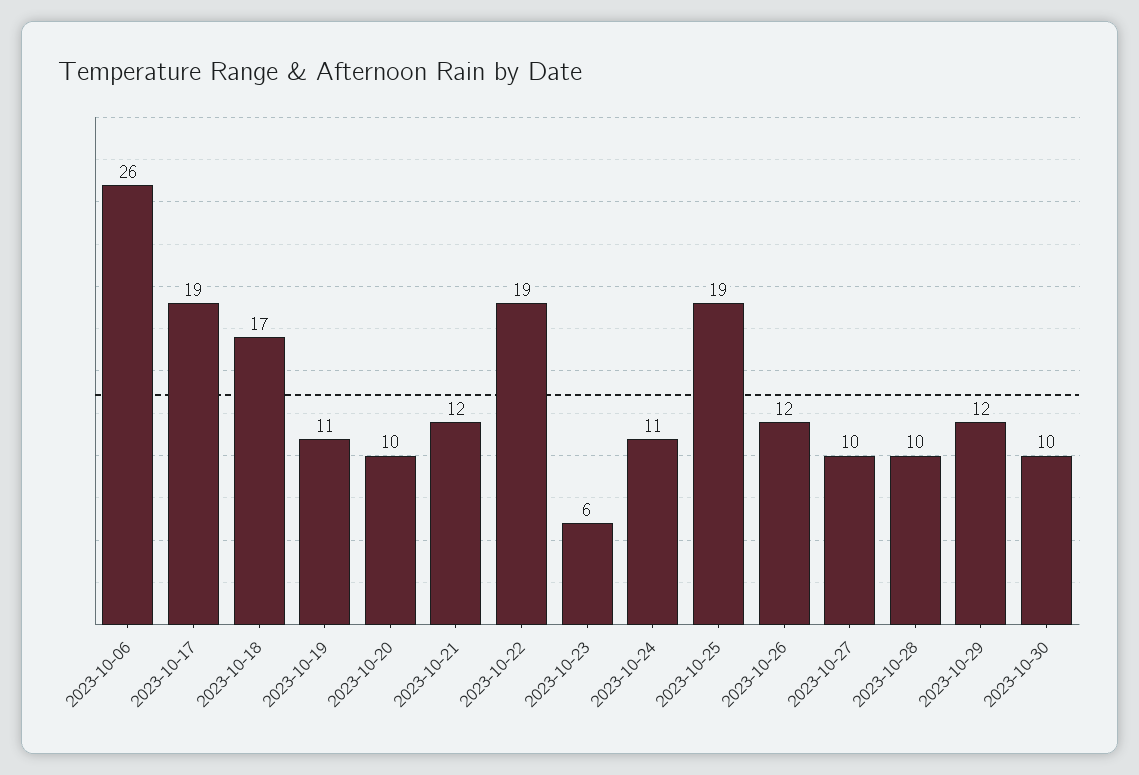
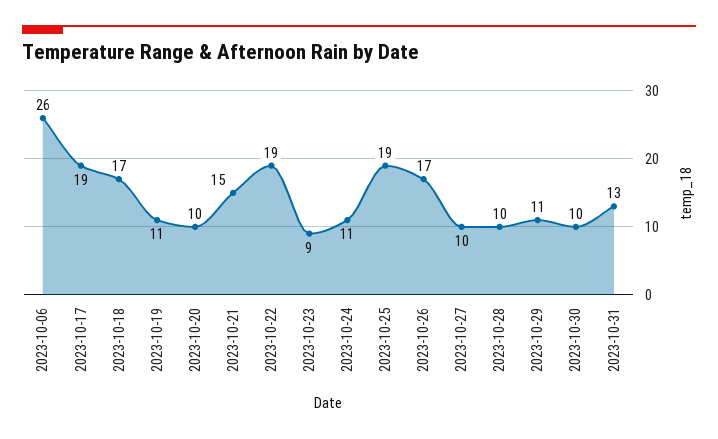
2023-10-21: 12 -> 15
2023-10-23: 6 -> 9
2023-10-26: 12 -> 17
2023-10-29: 12 -> 11
2023-10-31: none -> 13

